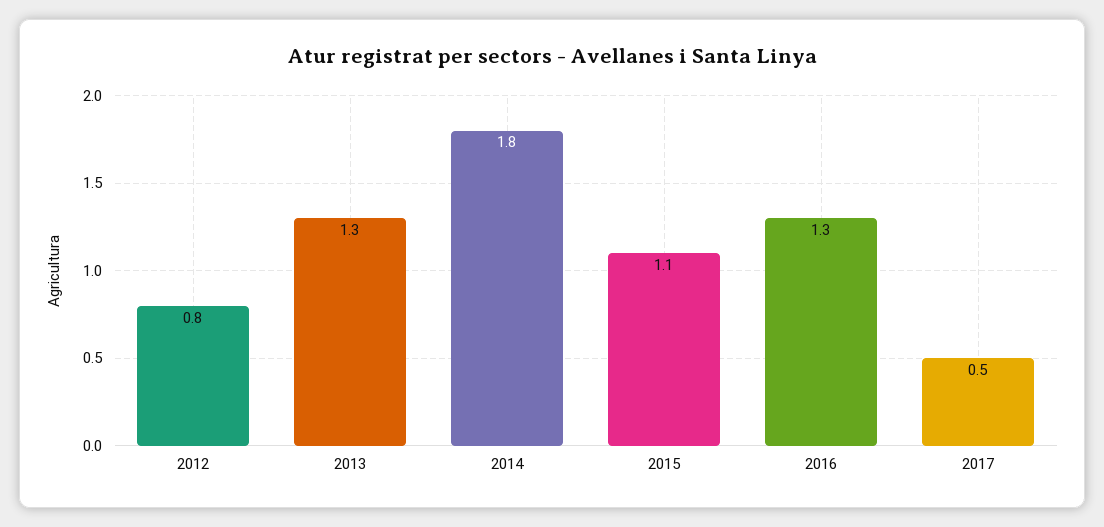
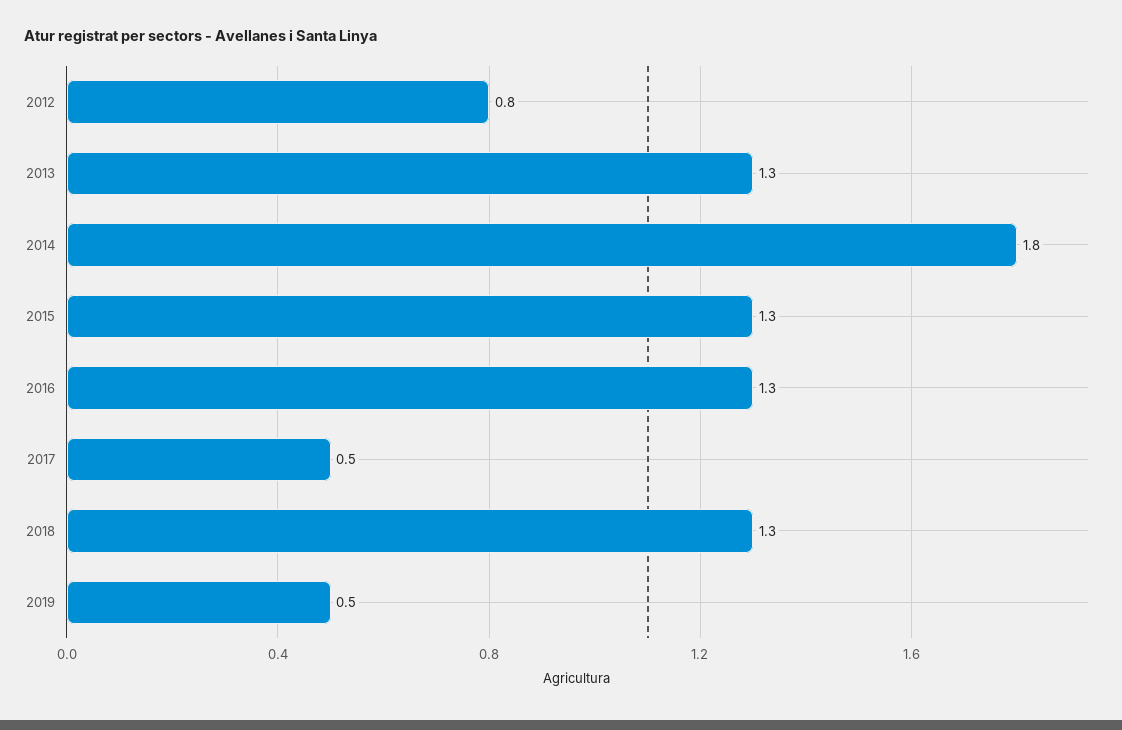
2015: 1.1 -> 1.3
2018: none -> 1.3
2019: none -> 0.5

